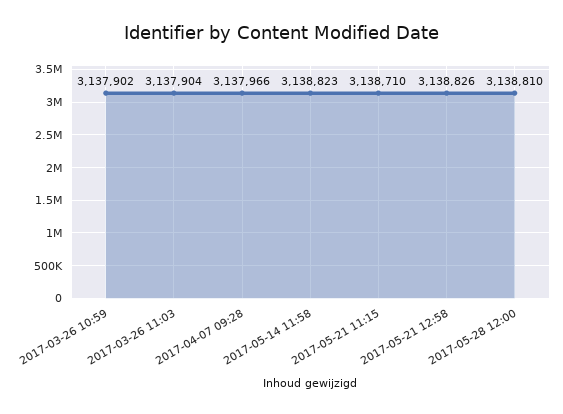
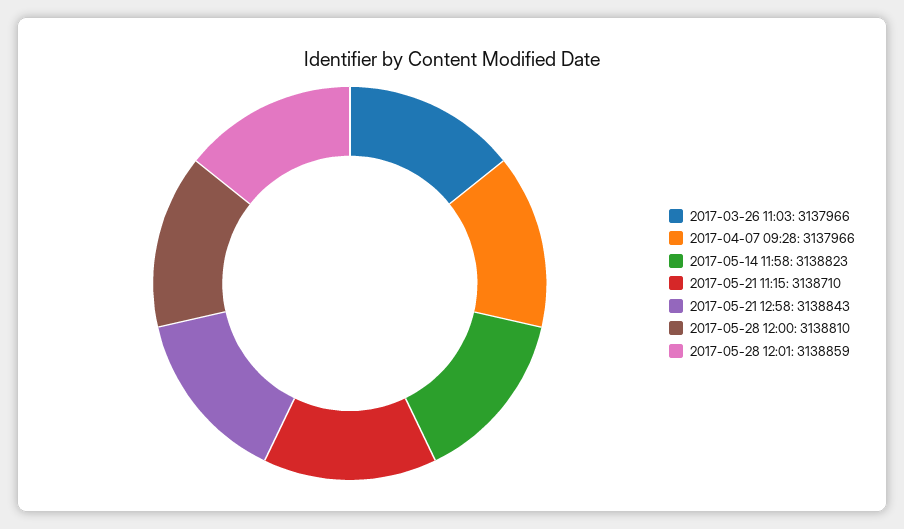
2017-03-26 10:59: 3137902 -> none
2017-03-26 11:03: 3137904 -> 3137966
2017-05-21 12:58: 3138826 -> 3138843
2017-05-28 12:01: none -> 3138859

